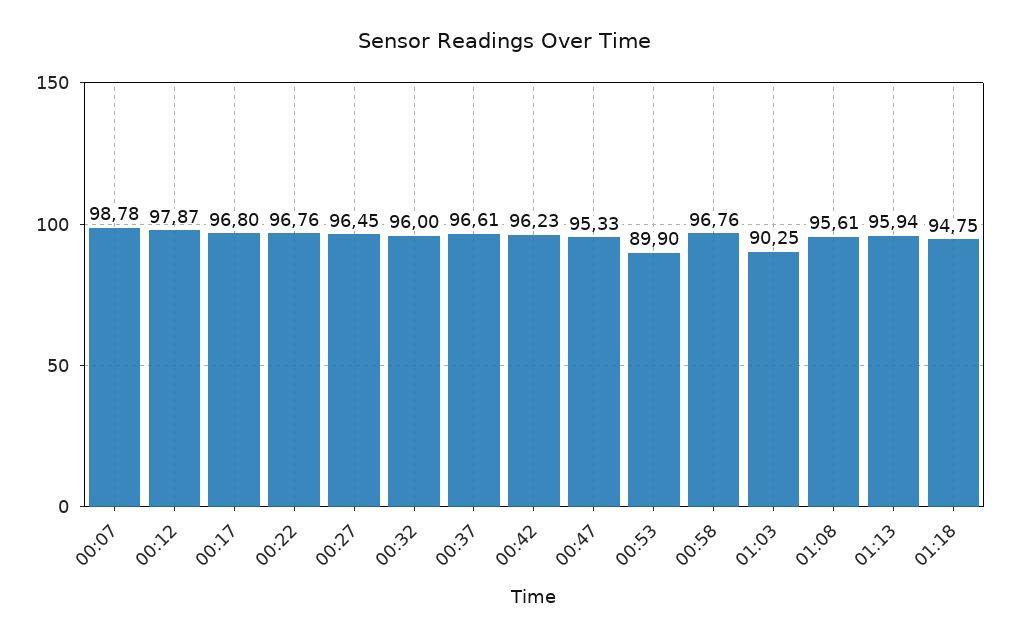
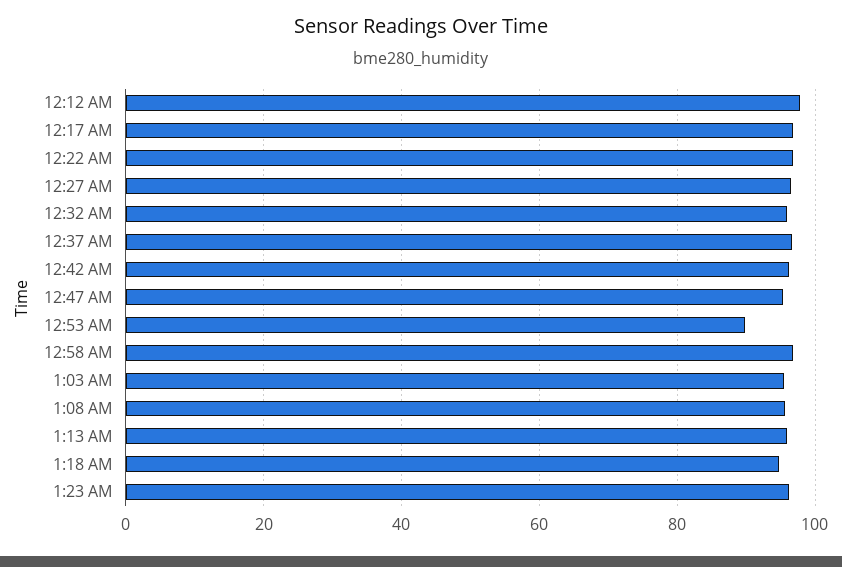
00:07: 98.78 -> none
01:03: 90.25 -> 96
1:23 AM: none -> 96

